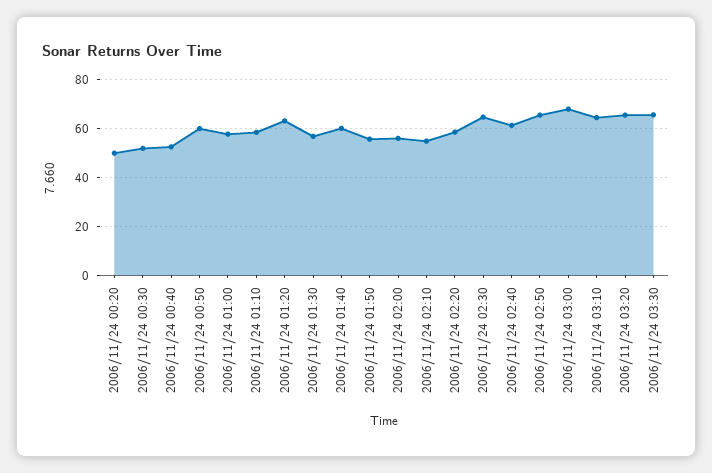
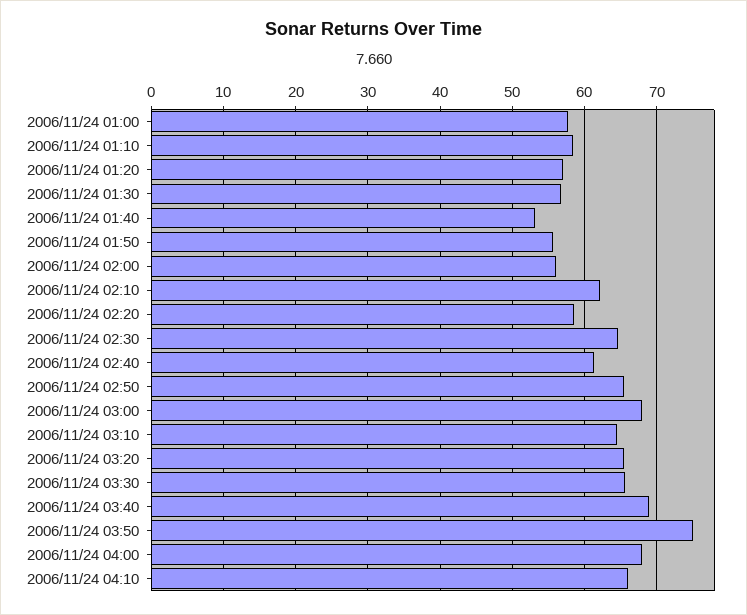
2006/11/24 00:20: 50 -> none
2006/11/24 00:30: 52.5 -> none
2006/11/24 00:40: 52.5 -> none
2006/11/24 00:50: 60 -> none
2006/11/24 01:20: 62.5 -> 57
2006/11/24 01:40: 60 -> 53
2006/11/24 02:10: 55 -> 62
2006/11/24 03:40: none -> 69
2006/11/24 03:50: none -> 75
2006/11/24 04:00: none -> 68
2006/11/24 04:10: none -> 66

